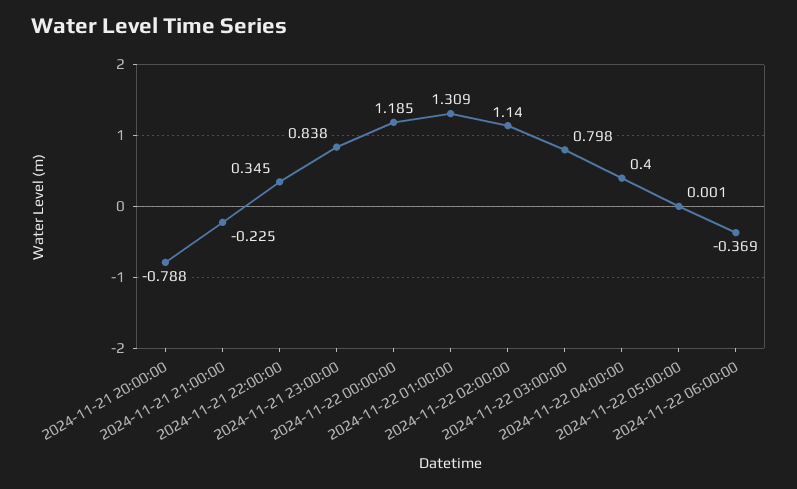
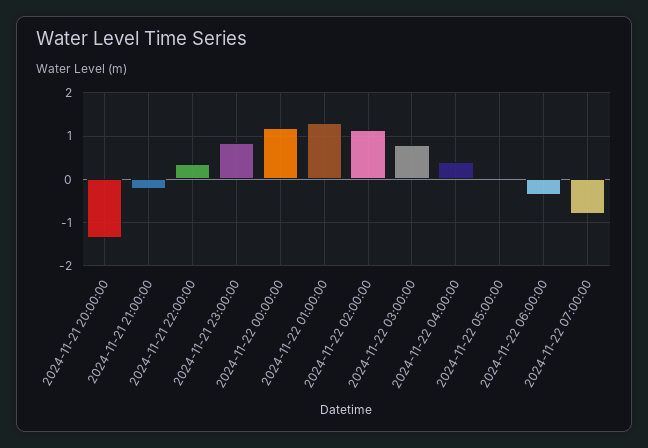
2024-11-21 20:00:00: -0.788 -> -1.4
2024-11-22 07:00:00: none -> -0.8

